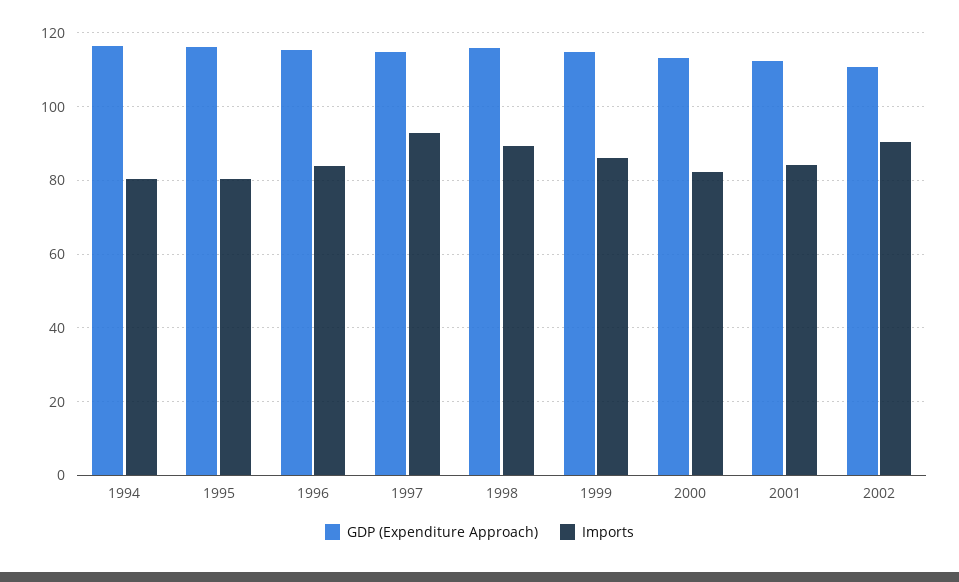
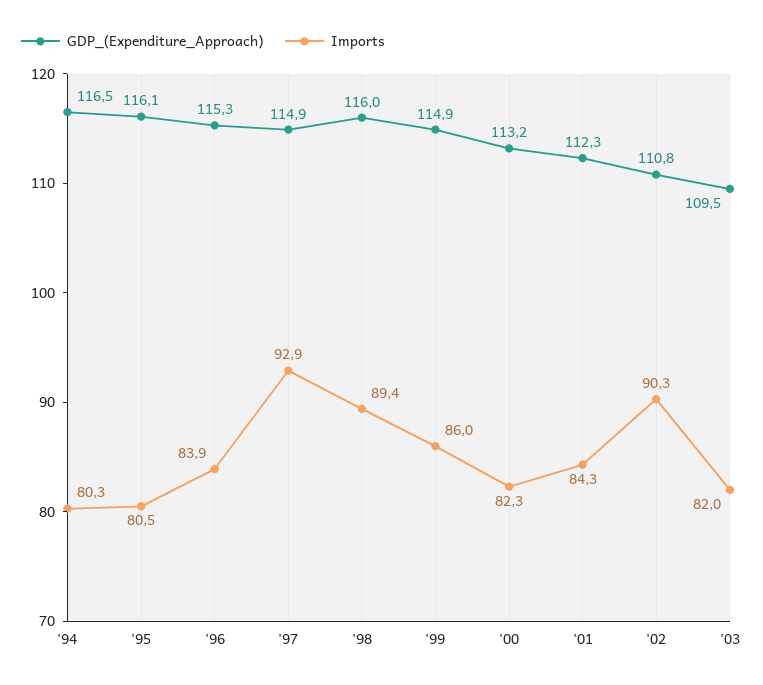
GDP (Expenditure Approach), '03: none -> 109.5
Imports, '03: none -> 82

